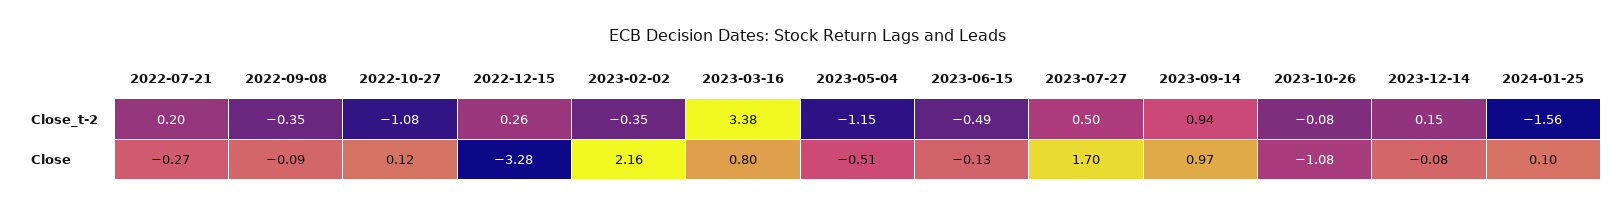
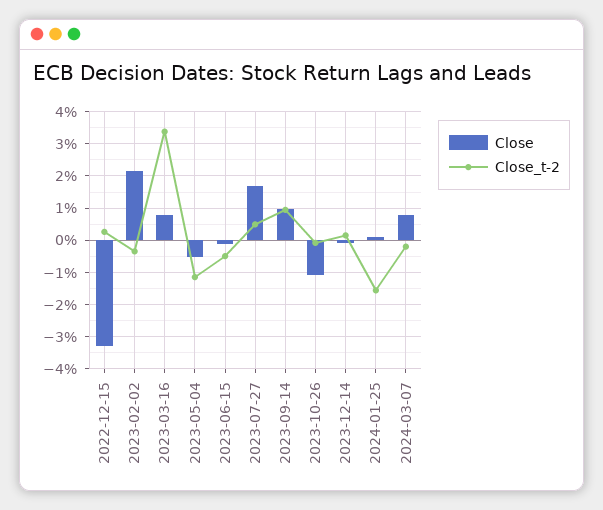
Close_t-2, 2022-07-21: 0.2 -> none
Close_t-2, 2022-09-08: -0.35 -> none
Close_t-2, 2022-10-27: -1.08 -> none
Close, 2022-07-21: -0.27 -> none
Close, 2022-09-08: -0.09 -> none
Close, 2022-10-27: 0.12 -> none
Close, 2024-03-07: none -> 0.8
Close_t-2, 2024-03-07: none -> -0.2

